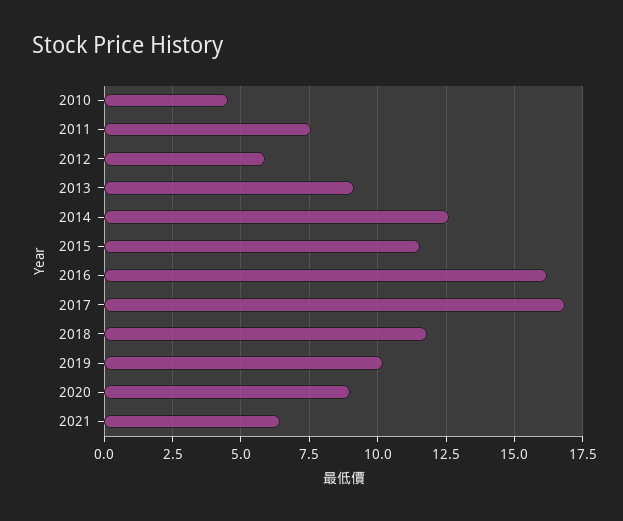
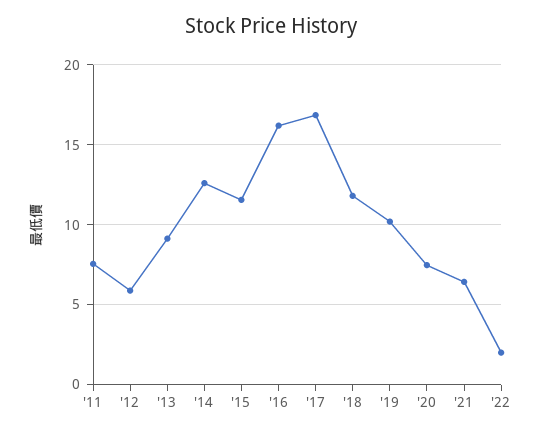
2010: 4.5 -> none
2020: 9 -> 7.5
'22: none -> 2

